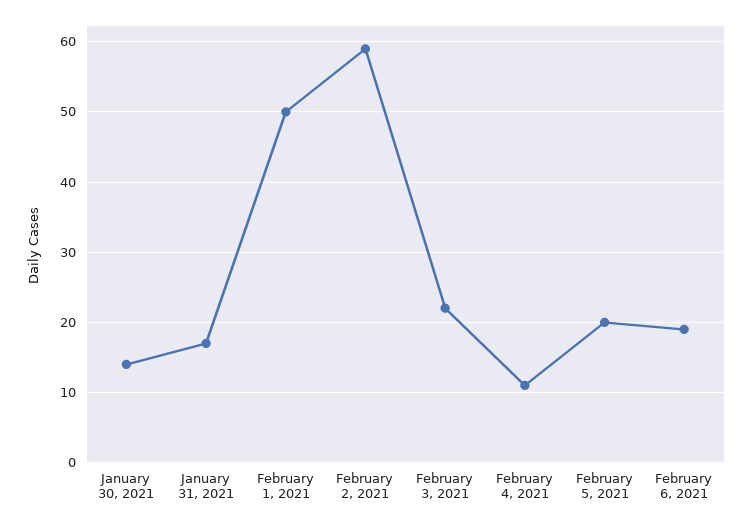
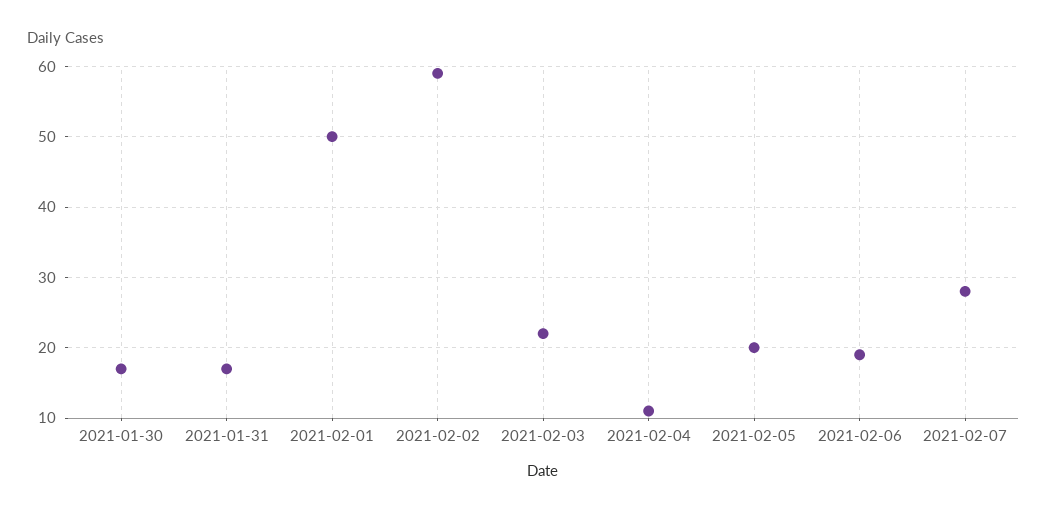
January 30, 2021: 14 -> 17
2021-02-07: none -> 28

